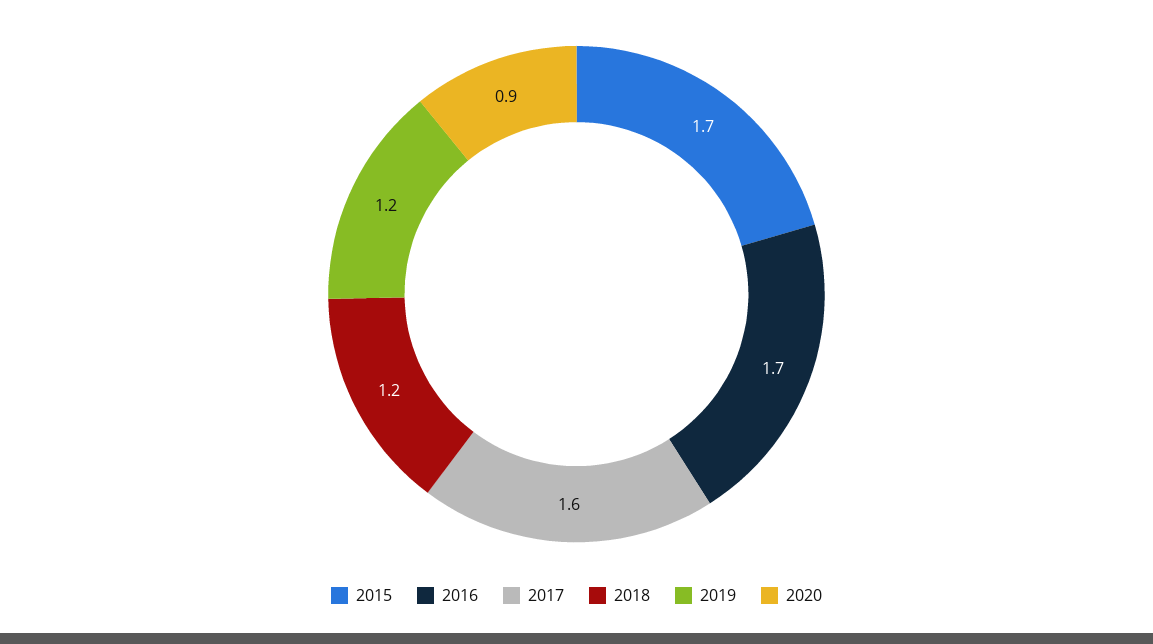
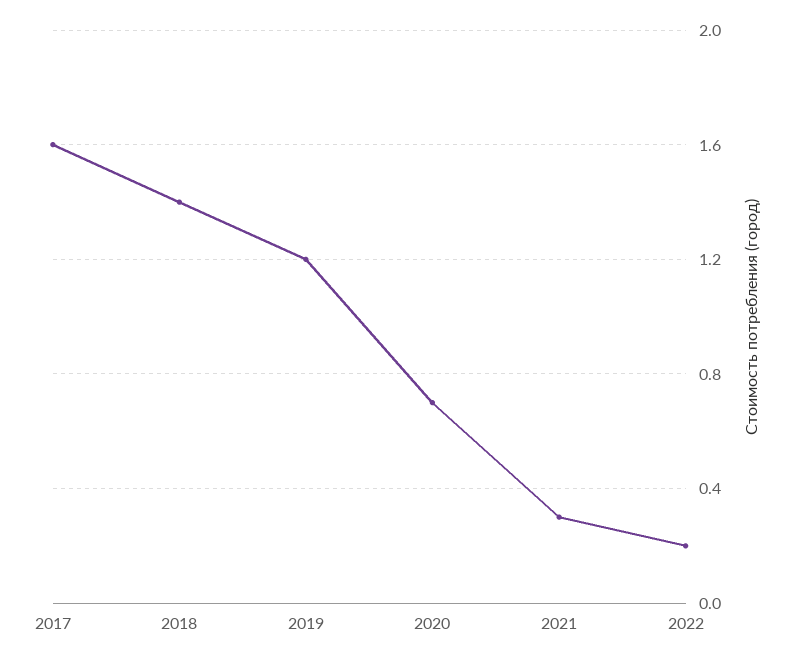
2015: 1.7 -> none
2016: 1.7 -> none
2018: 1.2 -> 1.4
2020: 0.9 -> 0.7
2021: none -> 0.3
2022: none -> 0.2

